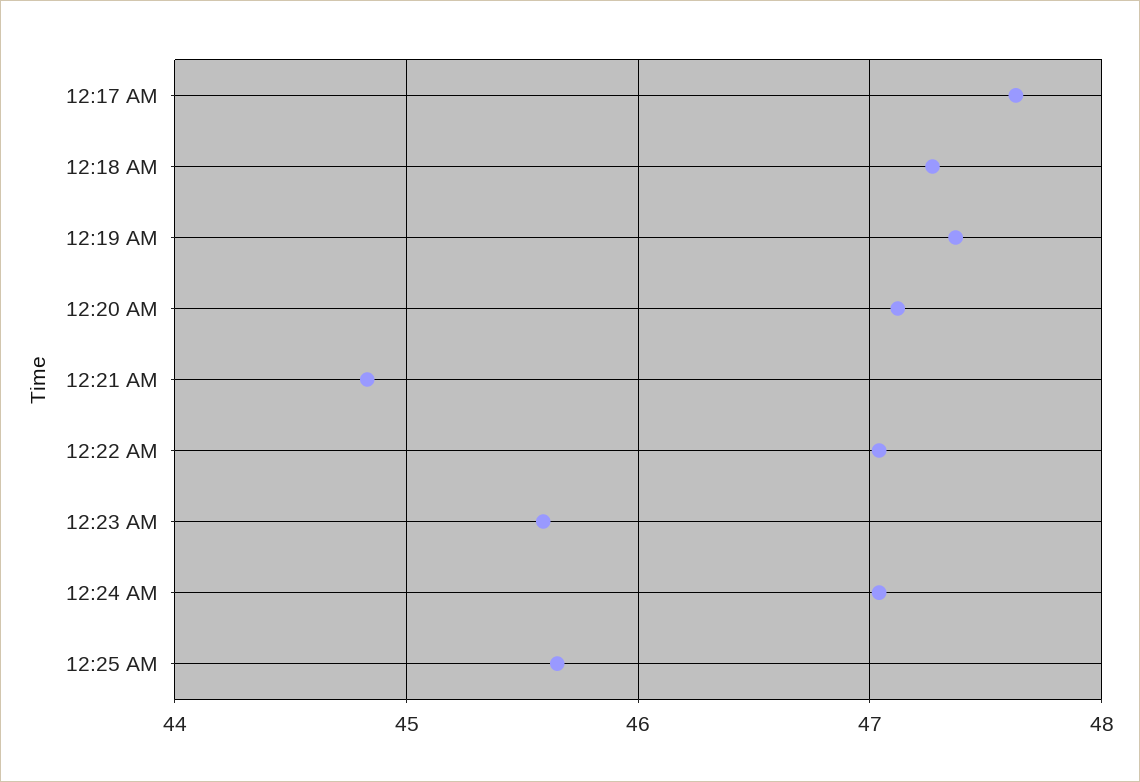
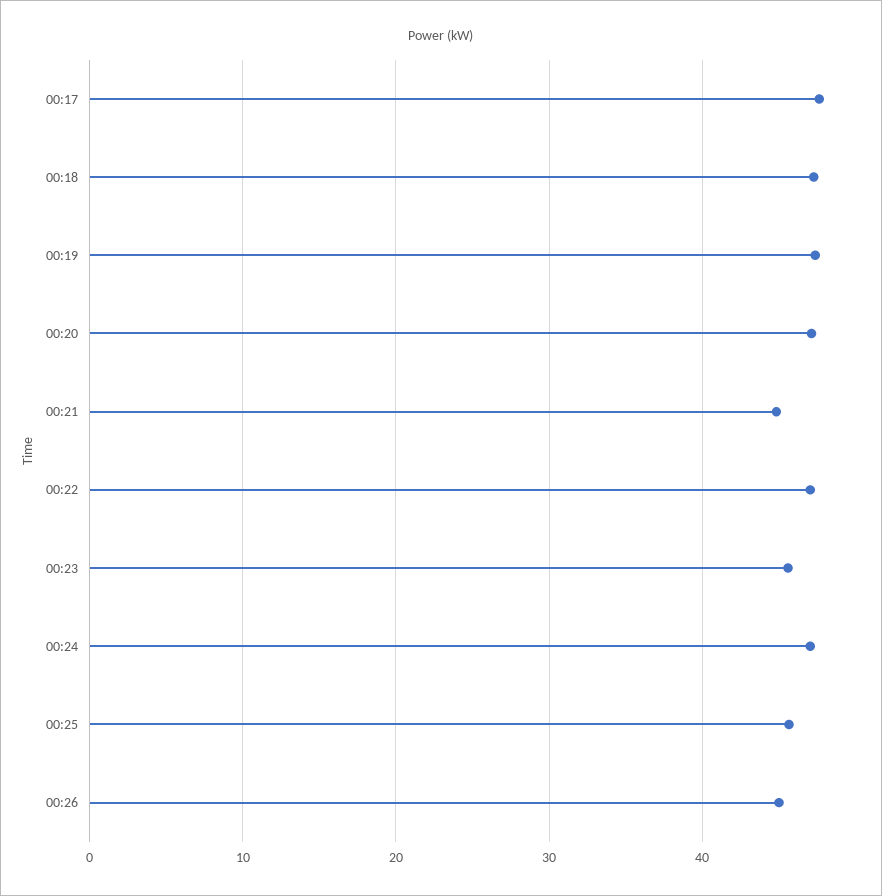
00:26: none -> 45

